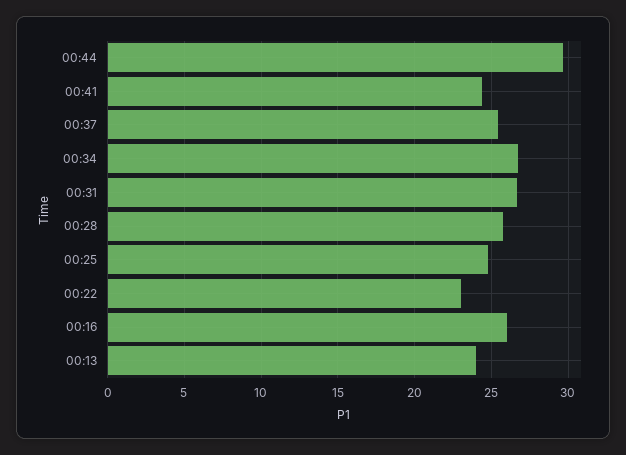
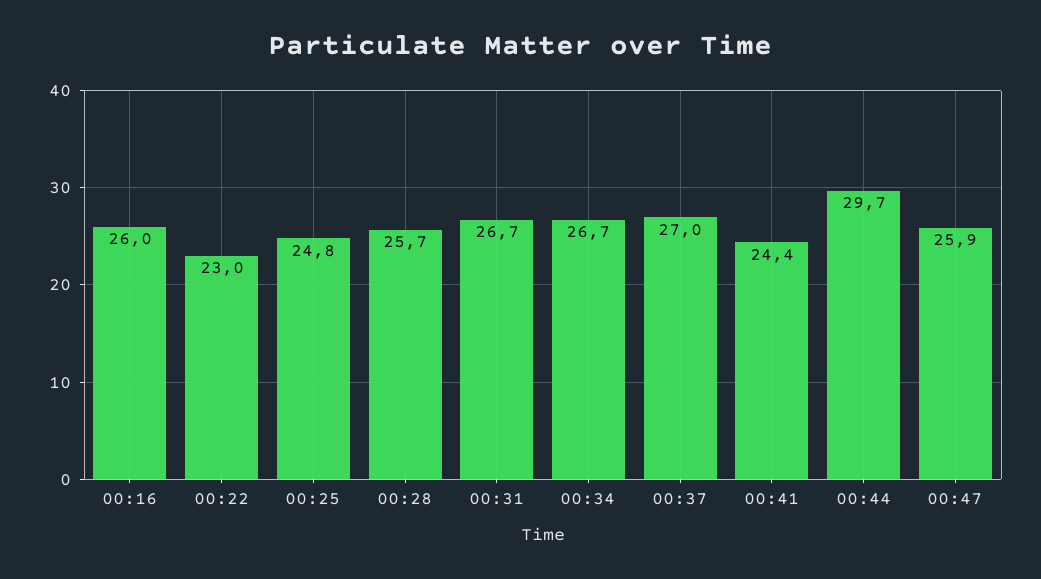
00:37: 25.5 -> 27
00:13: 24 -> none
00:47: none -> 25.9

